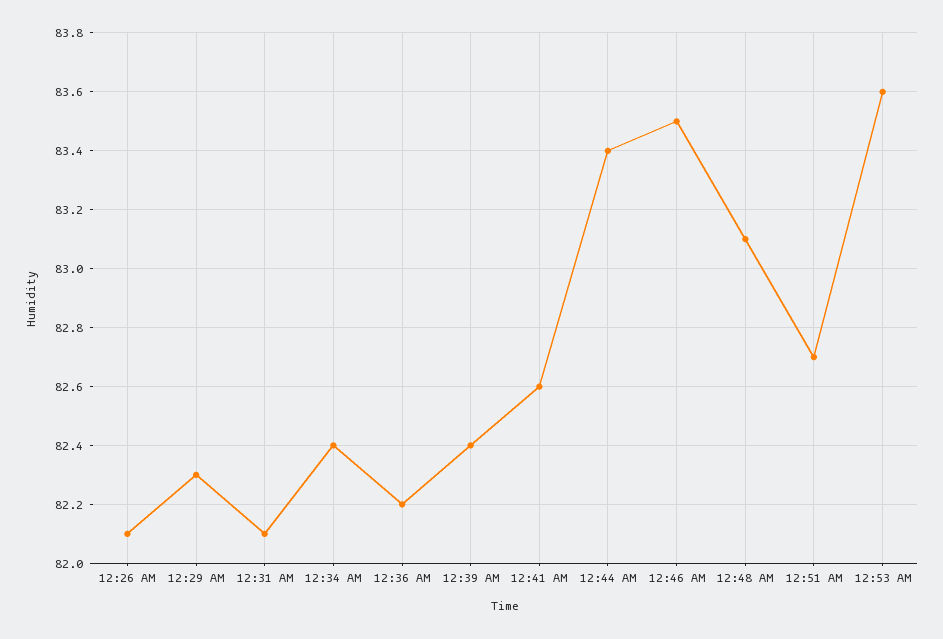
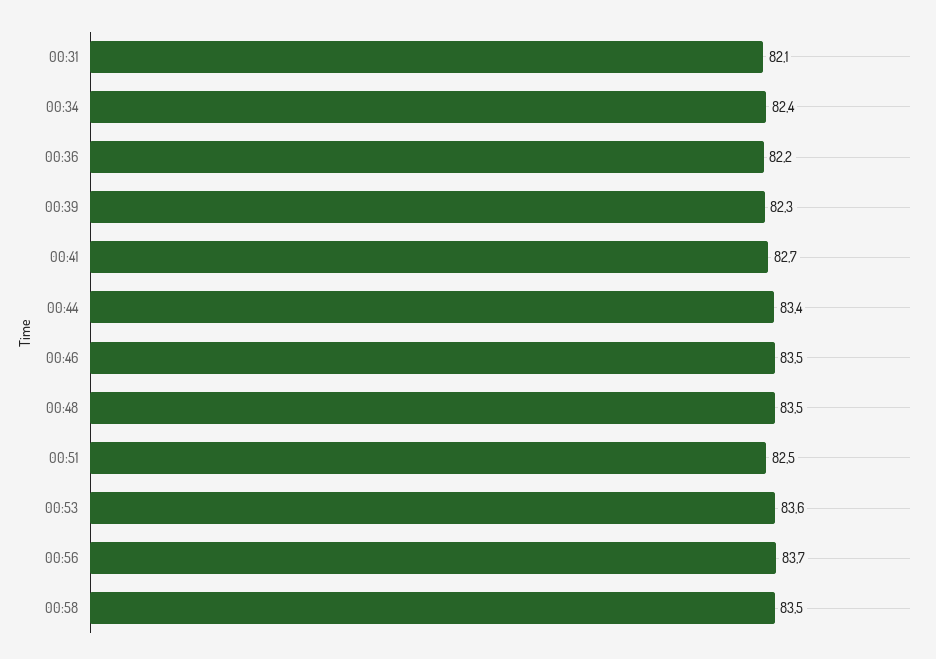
12:26 AM: 82.1 -> none
12:29 AM: 82.3 -> none
12:39 AM: 82.4 -> 82.3
12:41 AM: 82.6 -> 82.7
12:48 AM: 83.1 -> 83.5
12:51 AM: 82.7 -> 82.5
00:56: none -> 83.7
00:58: none -> 83.5

